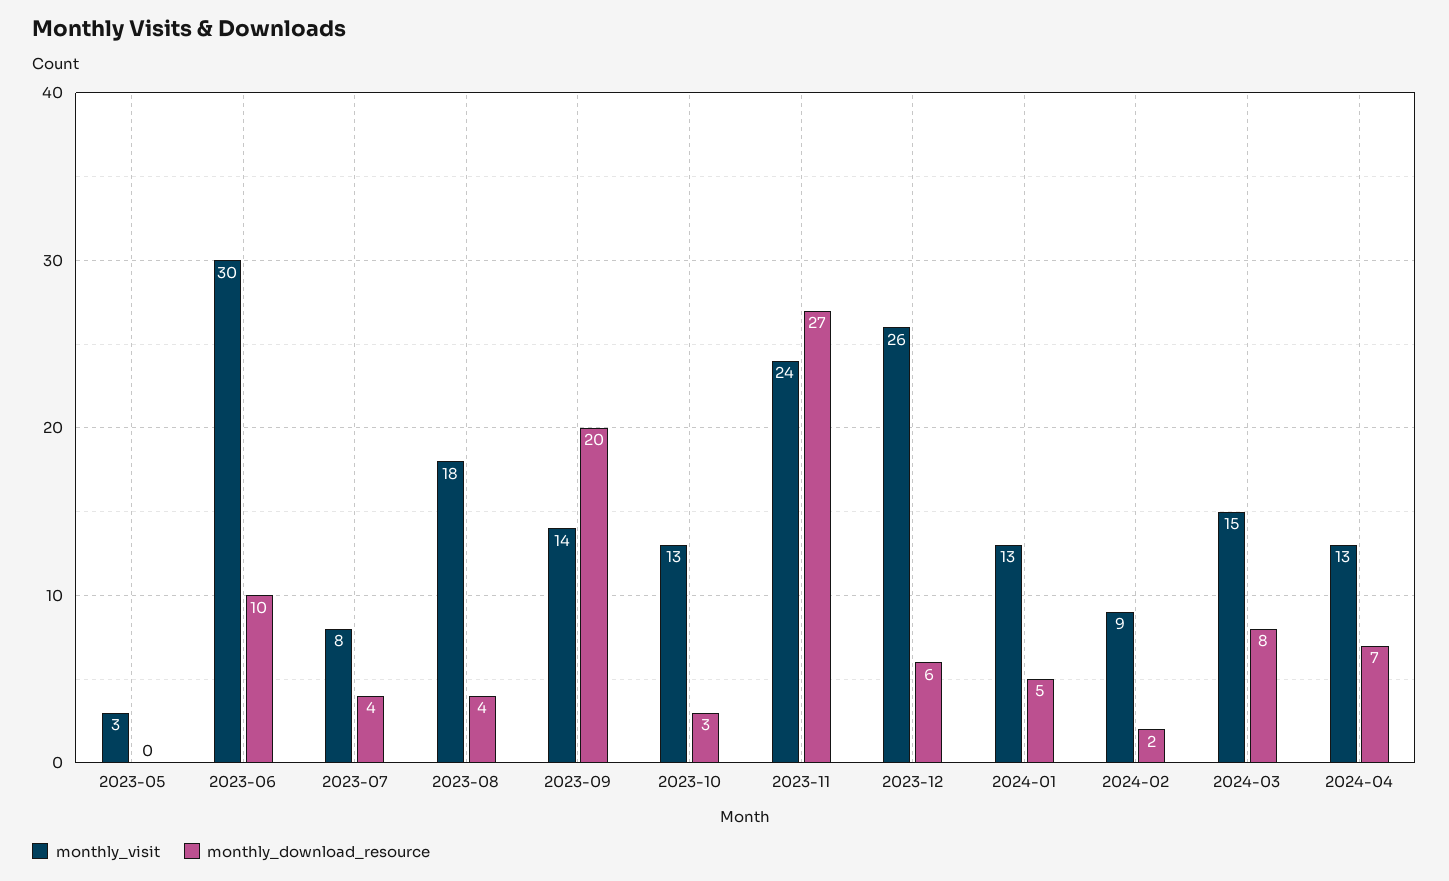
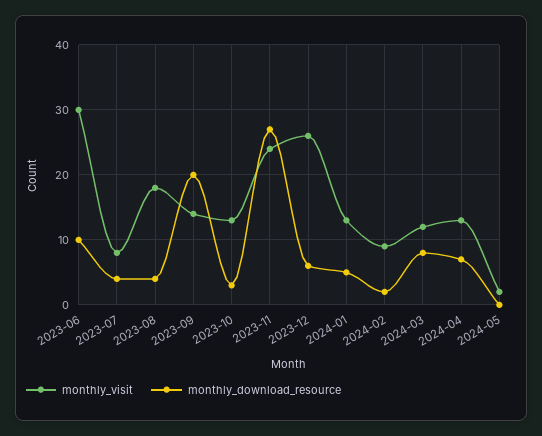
monthly_visit, 2023-05: 3 -> none
monthly_download_resource, 2023-05: 0 -> none
monthly_visit, 2024-03: 15 -> 12
monthly_visit, 2024-05: none -> 2
monthly_download_resource, 2024-05: none -> 0

